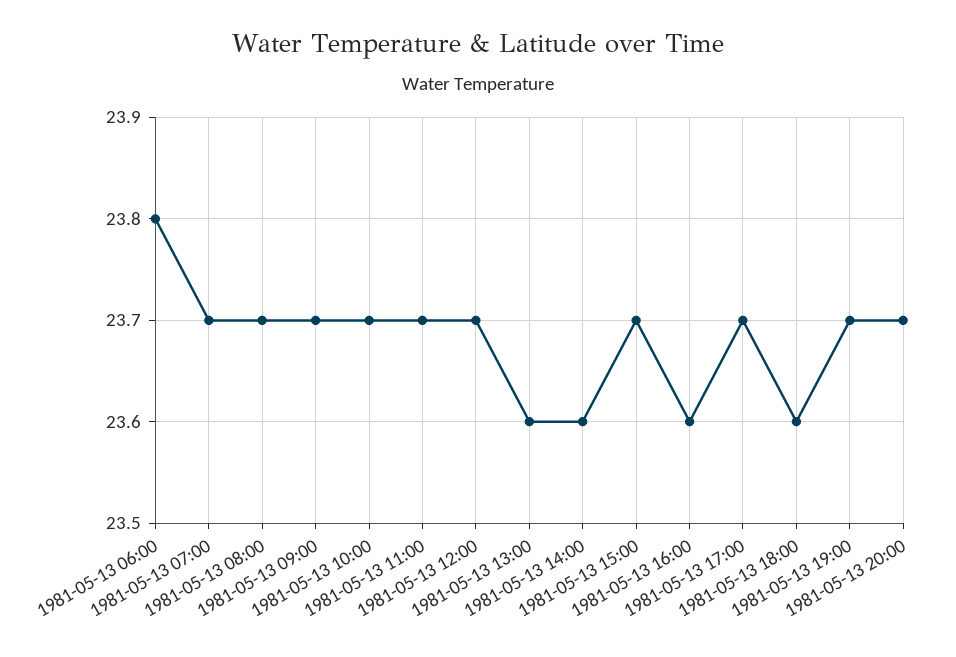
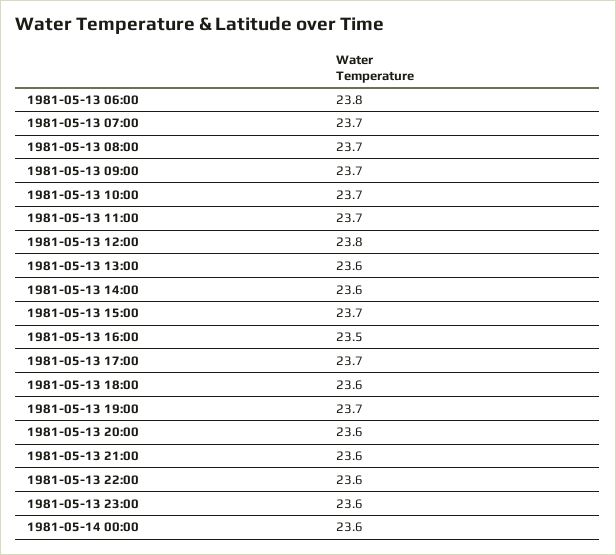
1981-05-13 12:00: 23.7 -> 23.8
1981-05-13 16:00: 23.6 -> 23.5
1981-05-13 20:00: 23.7 -> 23.6
1981-05-13 21:00: none -> 23.6
1981-05-13 22:00: none -> 23.6
1981-05-13 23:00: none -> 23.6
1981-05-14 00:00: none -> 23.6

